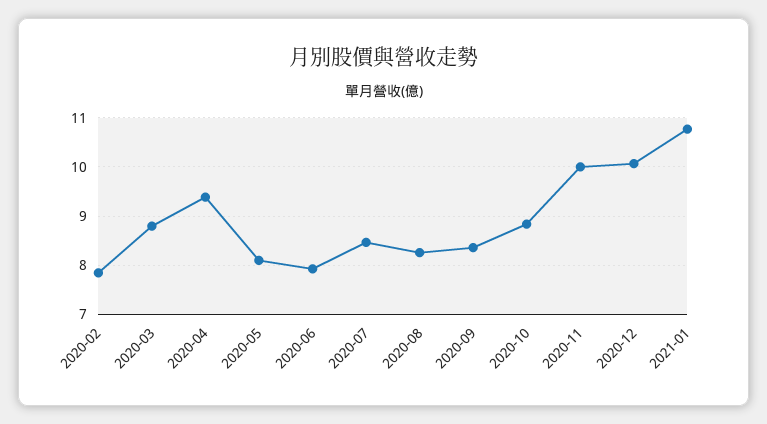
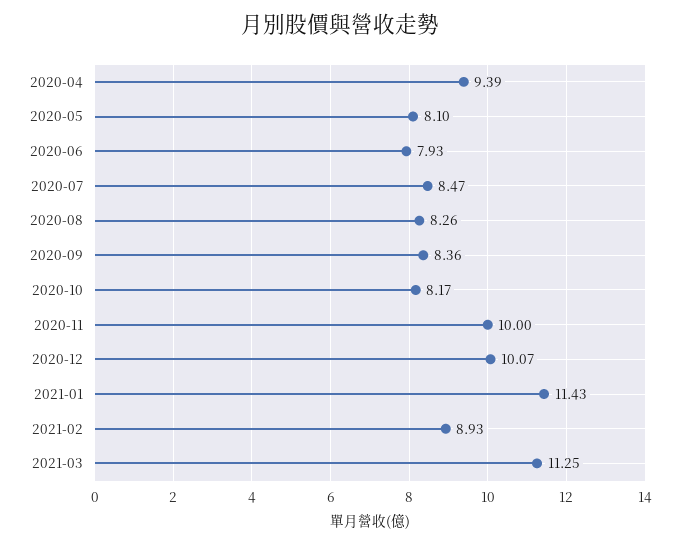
2020-02: 7.8 -> none
2020-03: 8.8 -> none
2020-10: 8.8 -> 8.17
2021-01: 10.8 -> 11.43
2021-02: none -> 8.93
2021-03: none -> 11.25

